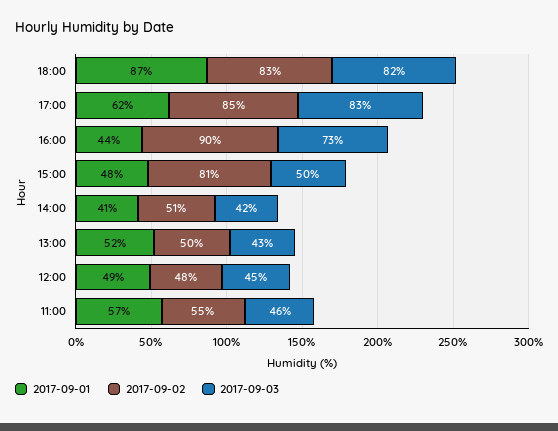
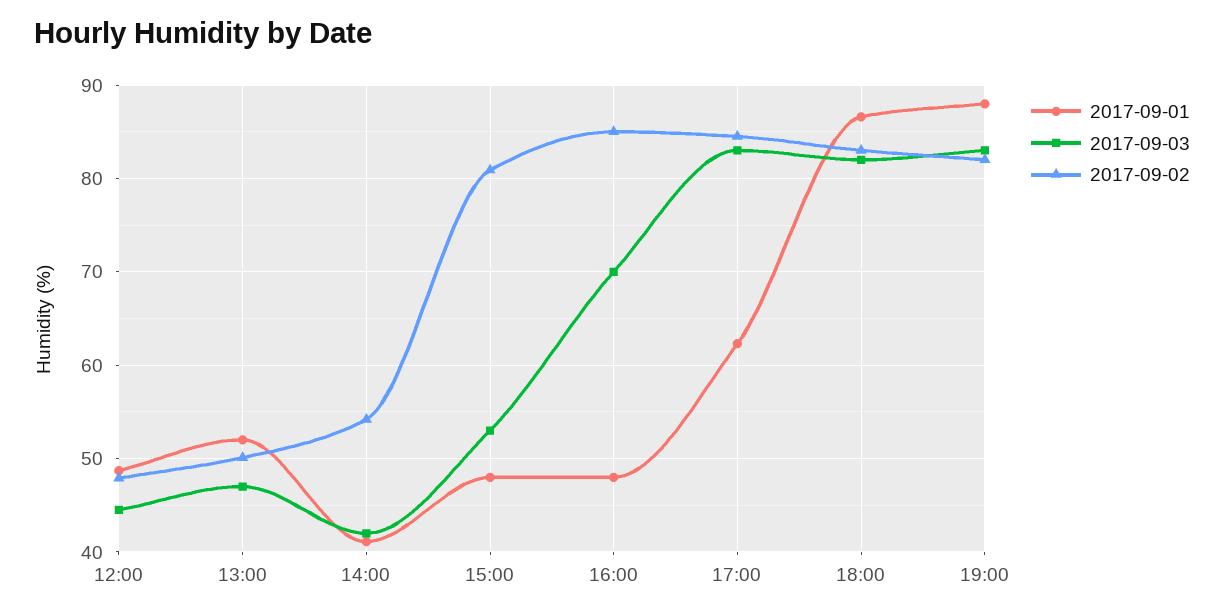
2017-09-01, 16:00: 44 -> 48
2017-09-02, 16:00: 90 -> 85
2017-09-03, 16:00: 73 -> 70
2017-09-03, 15:00: 50 -> 53
2017-09-02, 14:00: 51 -> 54
2017-09-03, 13:00: 43 -> 47
2017-09-01, 11:00: 57 -> none
2017-09-02, 11:00: 55 -> none
2017-09-03, 11:00: 46 -> none
2017-09-01, 19:00: none -> 88
2017-09-03, 19:00: none -> 83
2017-09-02, 19:00: none -> 82

